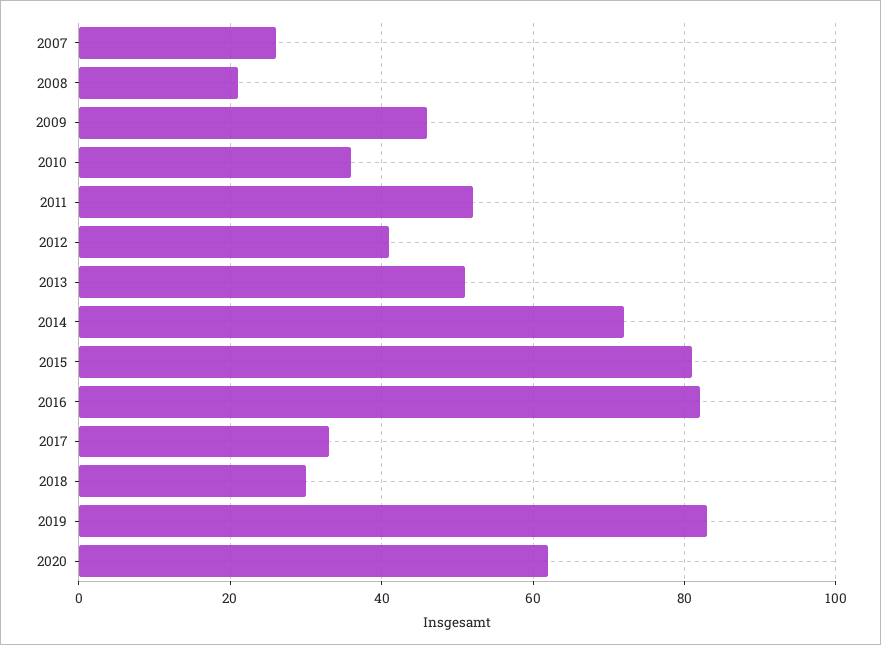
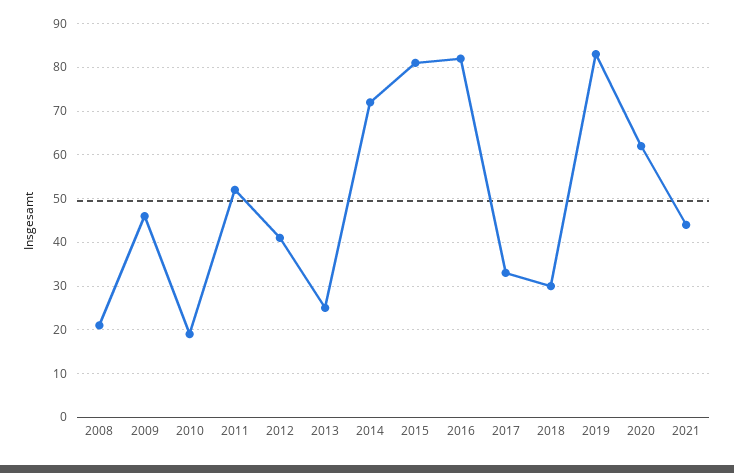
2007: 25 -> none
2010: 35 -> 20
2013: 50 -> 25
2021: none -> 45

